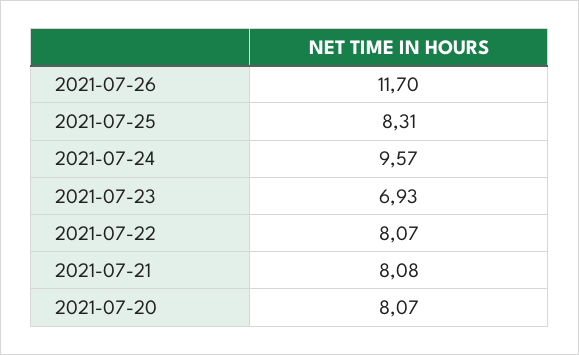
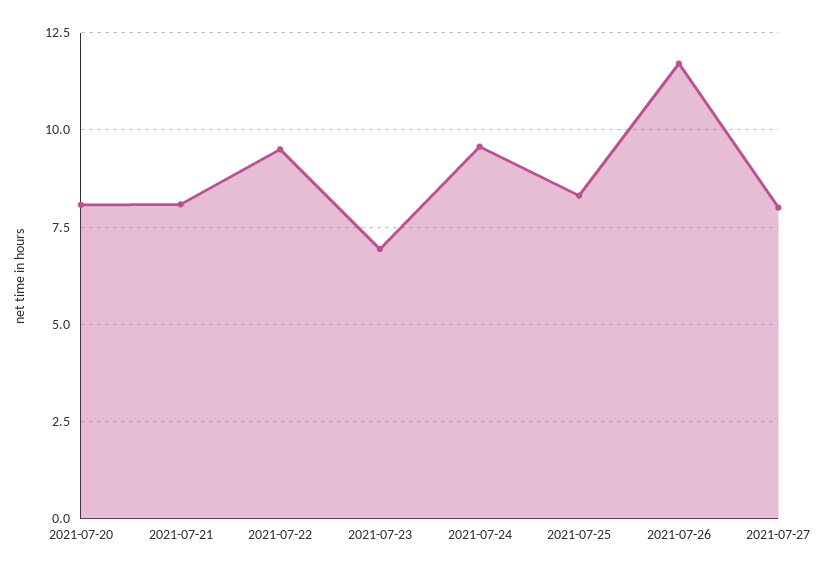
2021-07-22: 8.07 -> 9.5
2021-07-27: none -> 8

